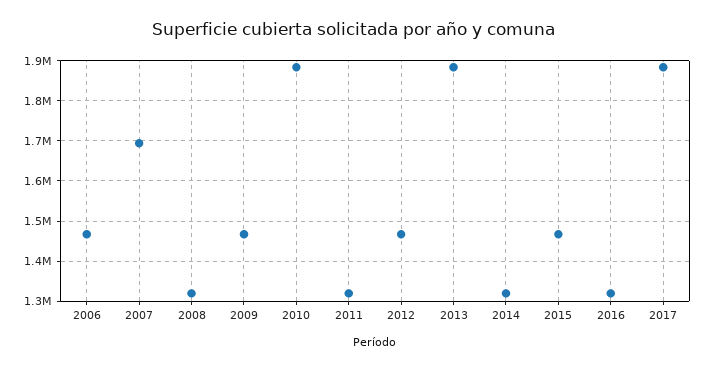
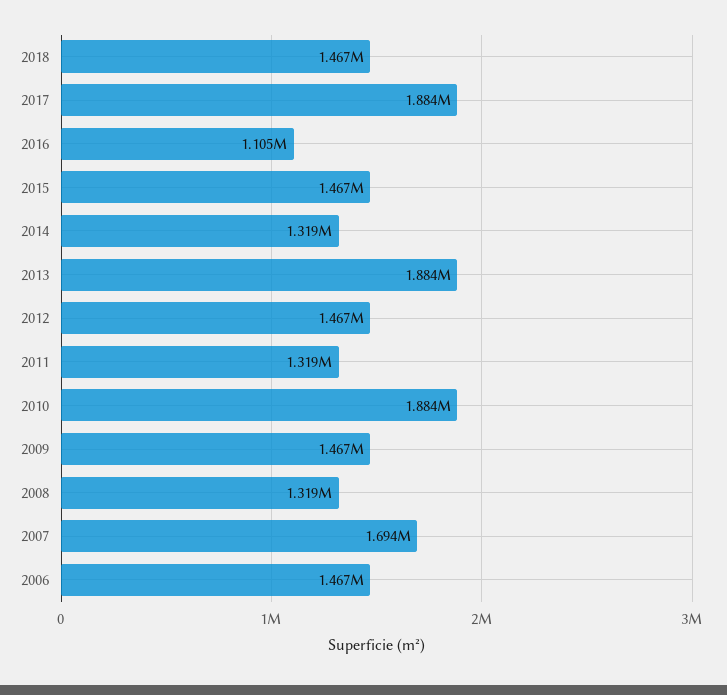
2016: 1320000 -> 1105000
2018: none -> 1467000

